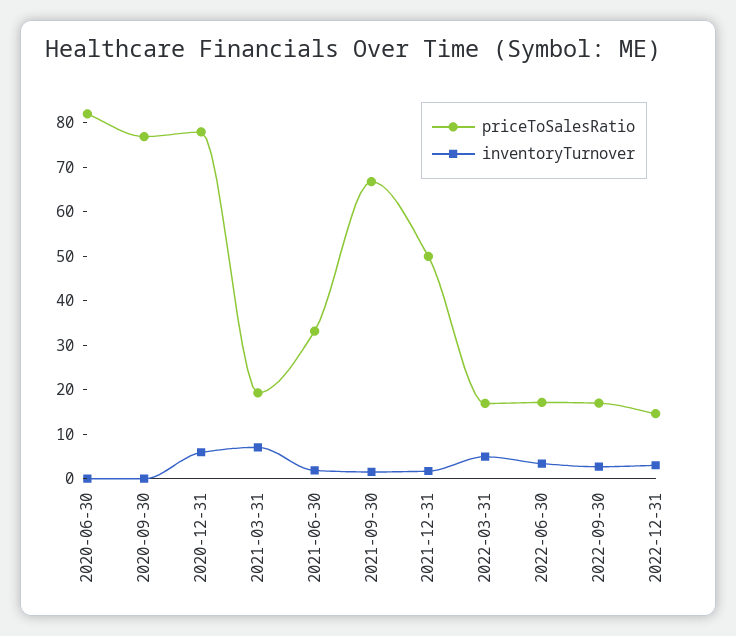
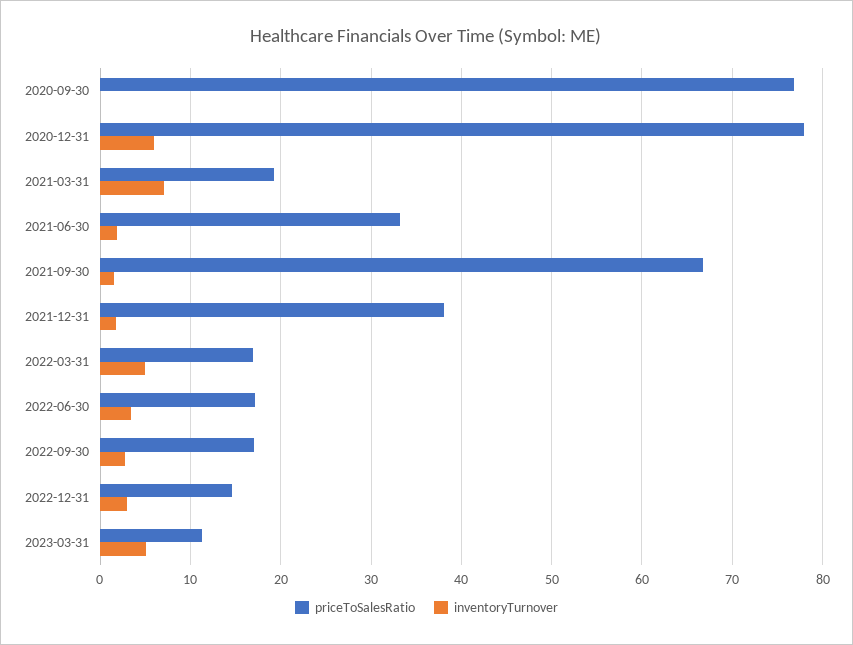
priceToSalesRatio, 2020-06-30: 82 -> none
inventoryTurnover, 2020-06-30: 0 -> none
priceToSalesRatio, 2021-12-31: 50 -> 38
priceToSalesRatio, 2023-03-31: none -> 11
inventoryTurnover, 2023-03-31: none -> 5

